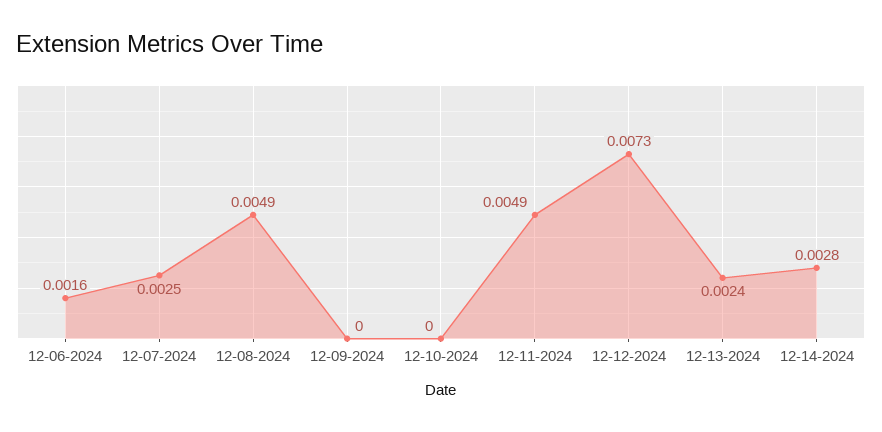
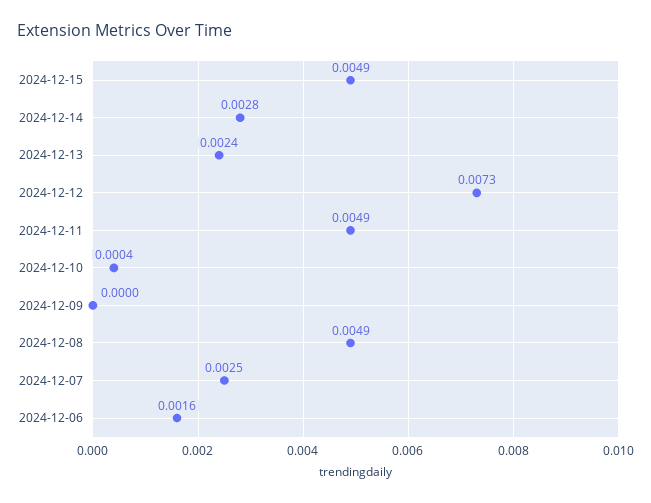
12-10-2024: 0 -> 0.0004
2024-12-15: none -> 0.0049

